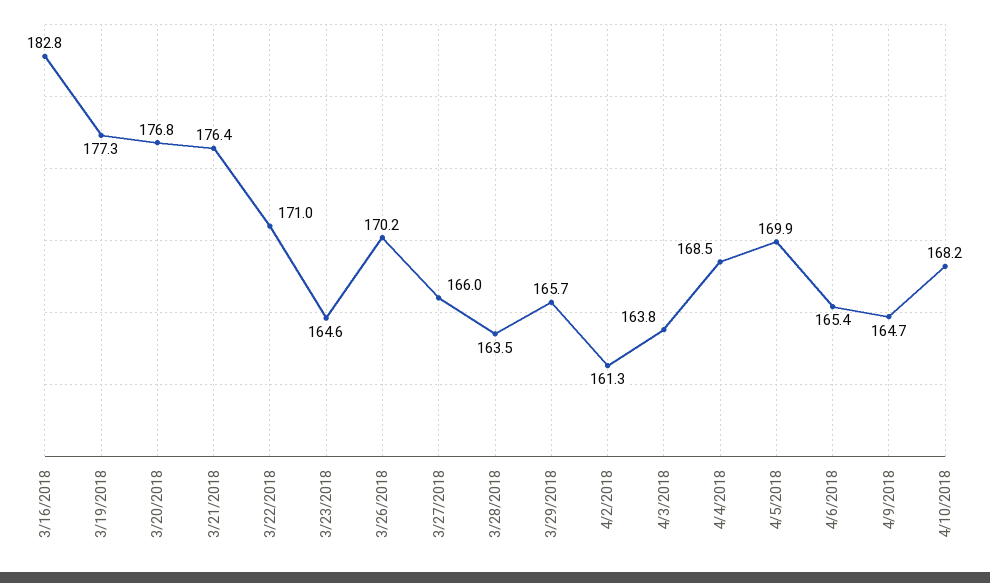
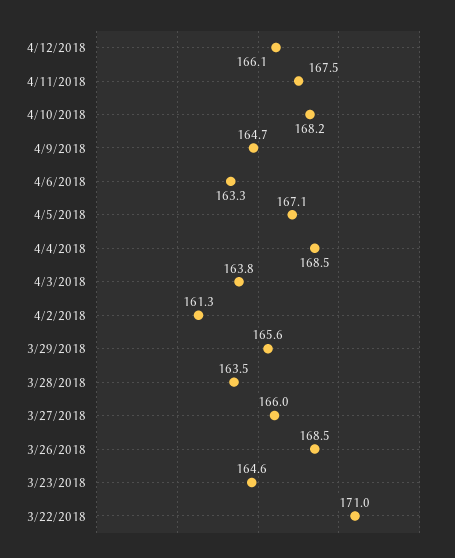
3/16/2018: 182.8 -> none
3/19/2018: 177.3 -> none
3/20/2018: 176.8 -> none
3/21/2018: 176.4 -> none
3/26/2018: 170.2 -> 168.5
3/29/2018: 165.7 -> 165.6
4/5/2018: 169.9 -> 167.1
4/6/2018: 165.4 -> 163.3
4/12/2018: none -> 166.1
4/11/2018: none -> 167.5

